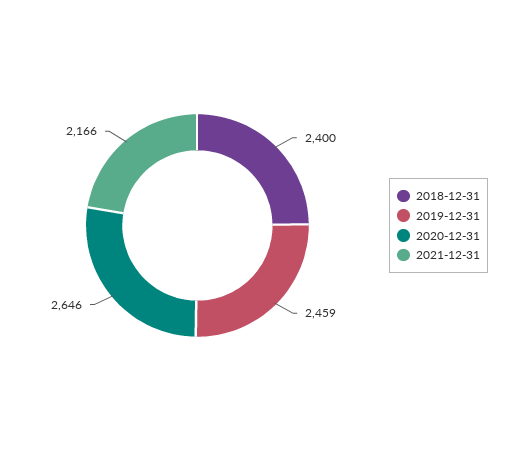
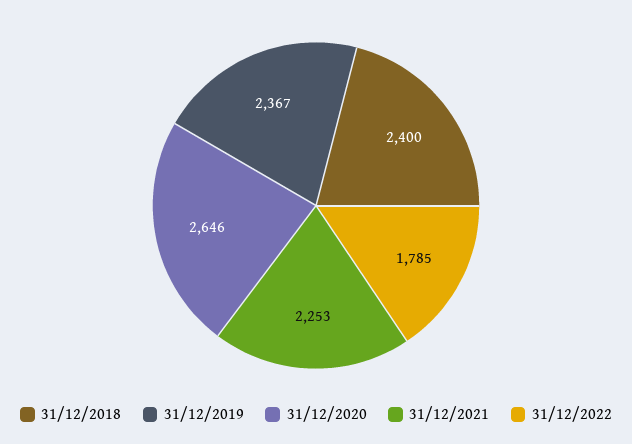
2019-12-31: 2459 -> 2367
2021-12-31: 2166 -> 2253
31/12/2022: none -> 1785

